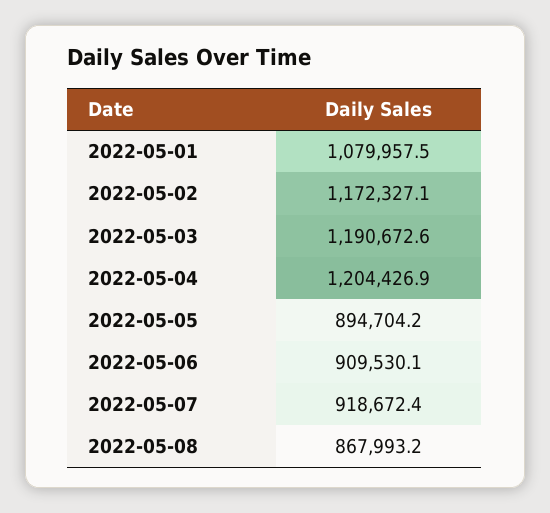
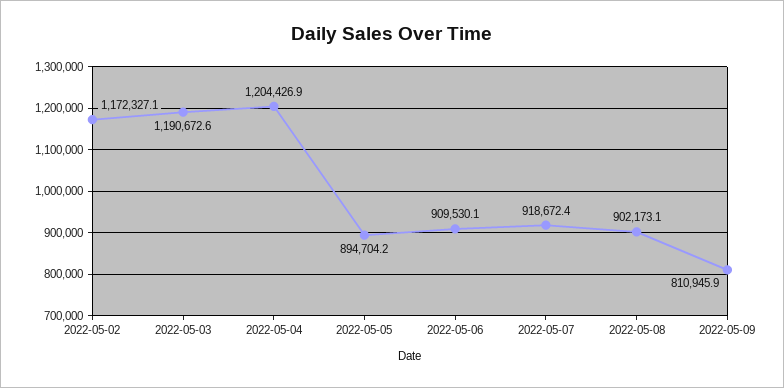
2022-05-01: 1079957.5 -> none
2022-05-08: 867993.2 -> 902173.1
2022-05-09: none -> 810945.9

